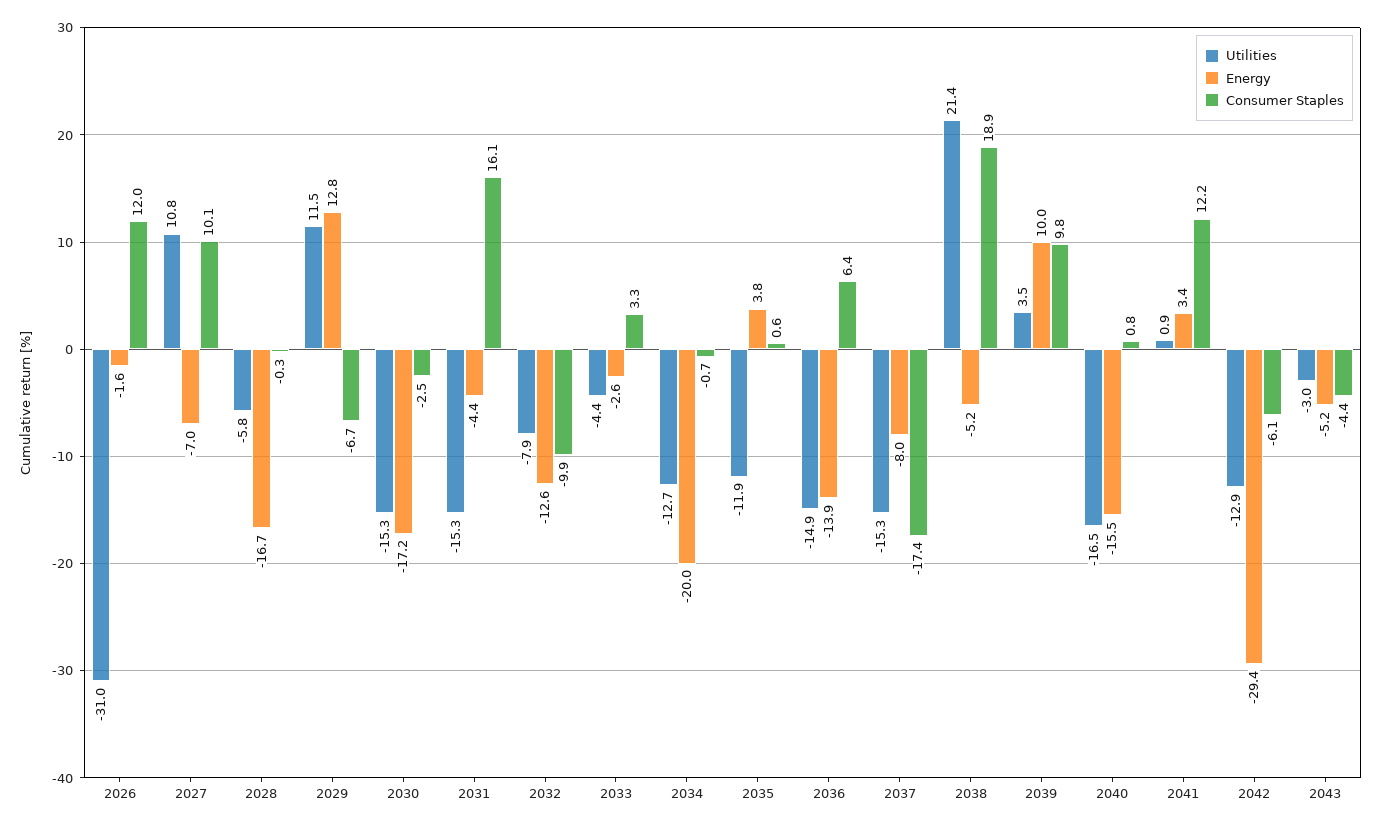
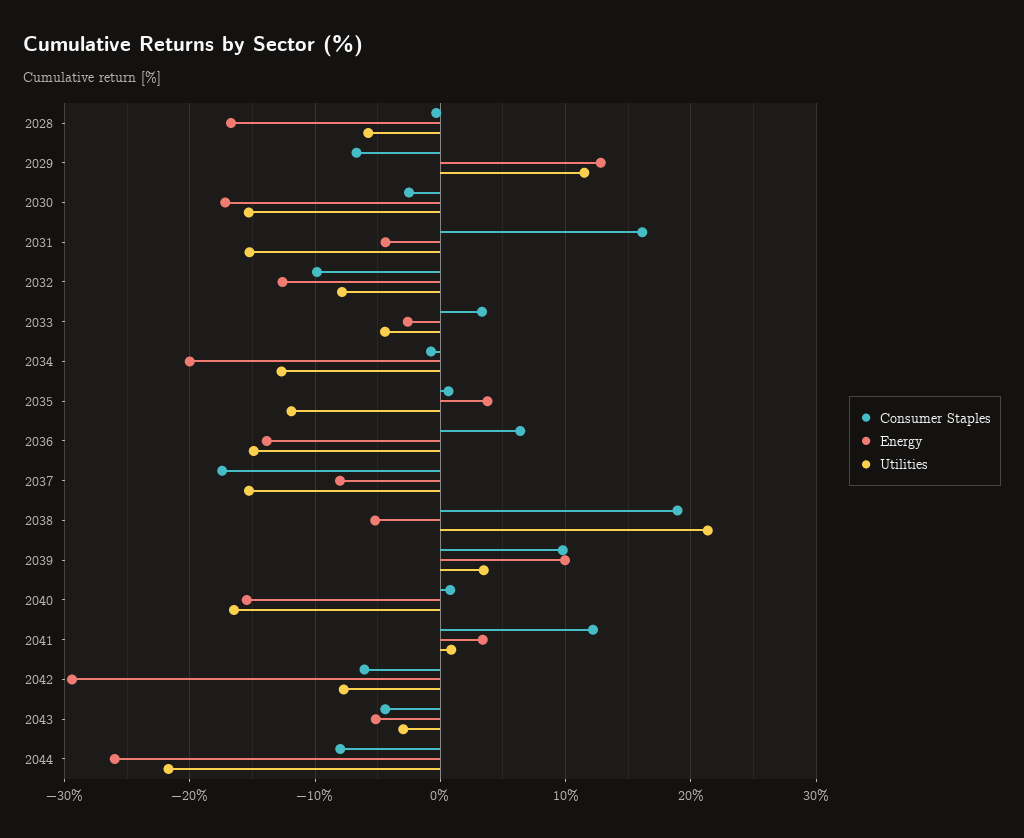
Utilities, 2026: -31 -> none
Energy, 2026: -1.6 -> none
Consumer Staples, 2026: 12 -> none
Utilities, 2027: 10.8 -> none
Energy, 2027: -7 -> none
Consumer Staples, 2027: 10.1 -> none
Utilities, 2042: -12.9 -> -8
Consumer Staples, 2044: none -> -8
Energy, 2044: none -> -26
Utilities, 2044: none -> -22

